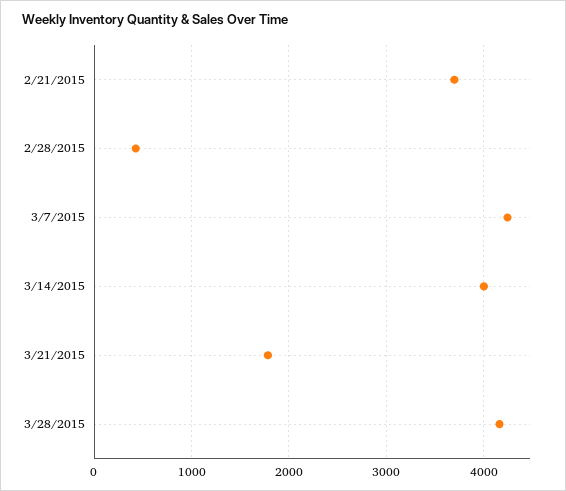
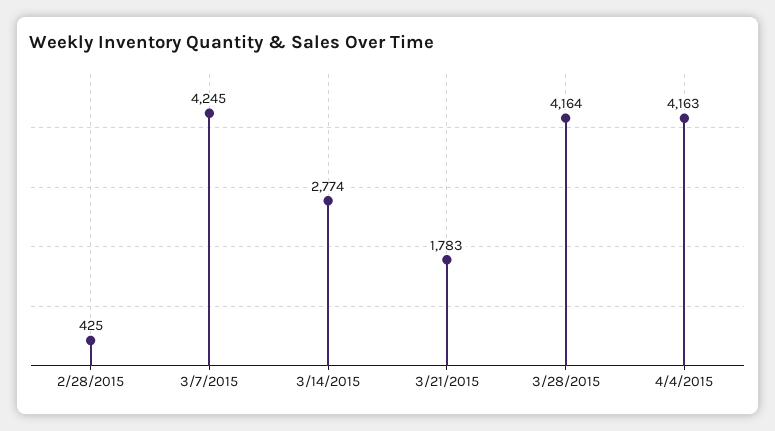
2/21/2015: 3700 -> none
3/14/2015: 4000 -> 2774
4/4/2015: none -> 4163

